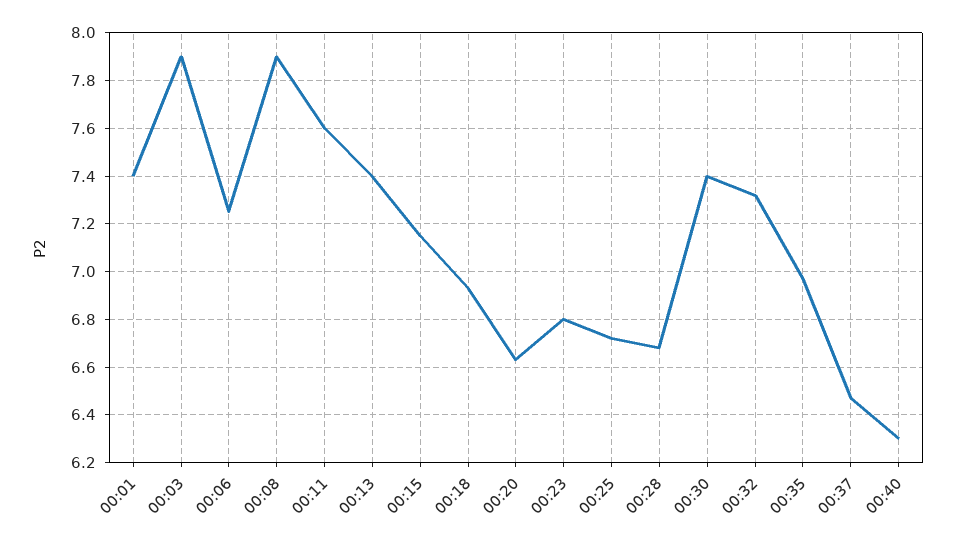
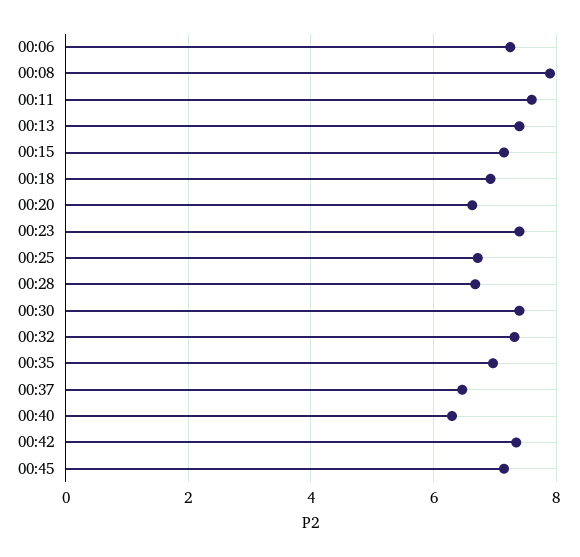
00:01: 7.4 -> none
00:03: 7.9 -> none
00:23: 6.8 -> 7.4
00:42: none -> 7.4
00:45: none -> 7.2

